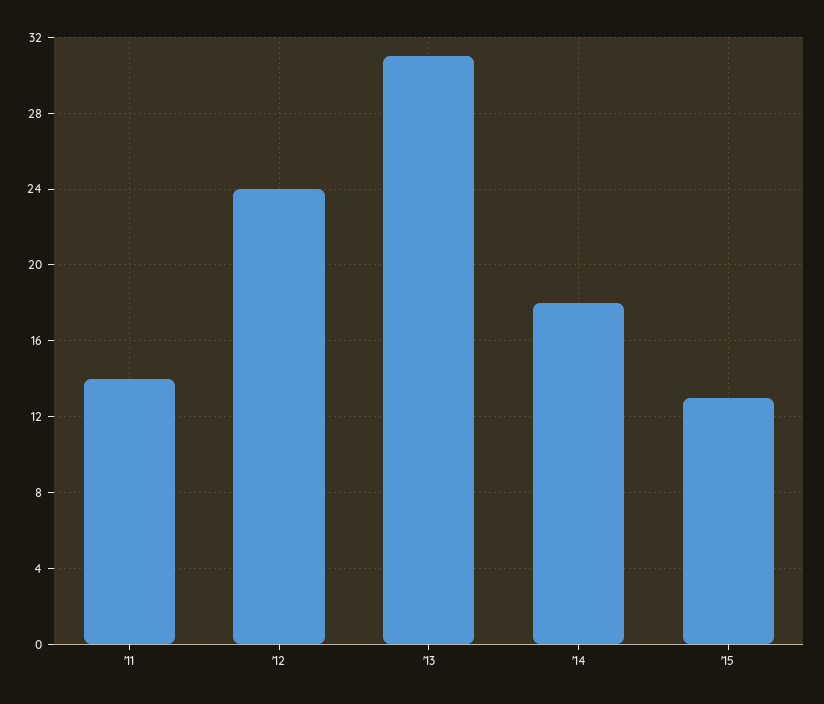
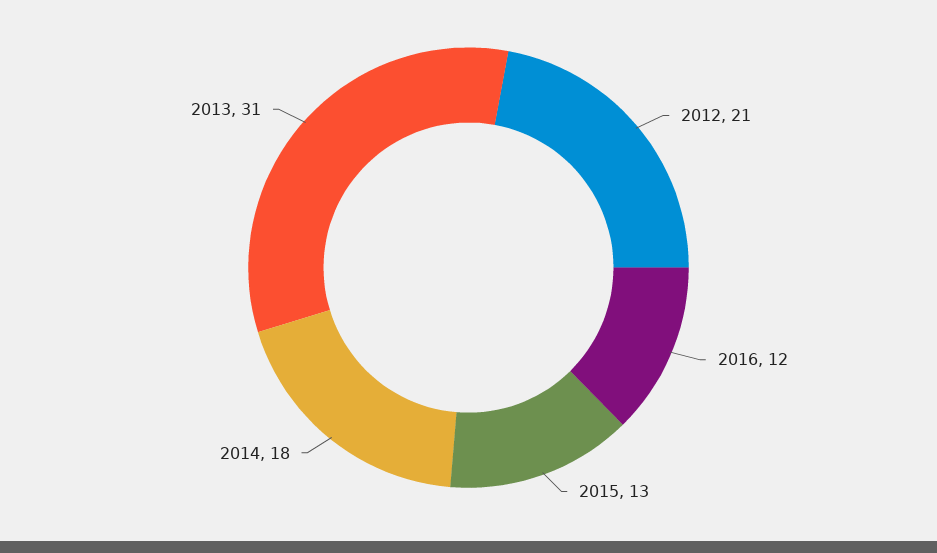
'11: 14 -> none
'12: 24 -> 21
2016: none -> 12

